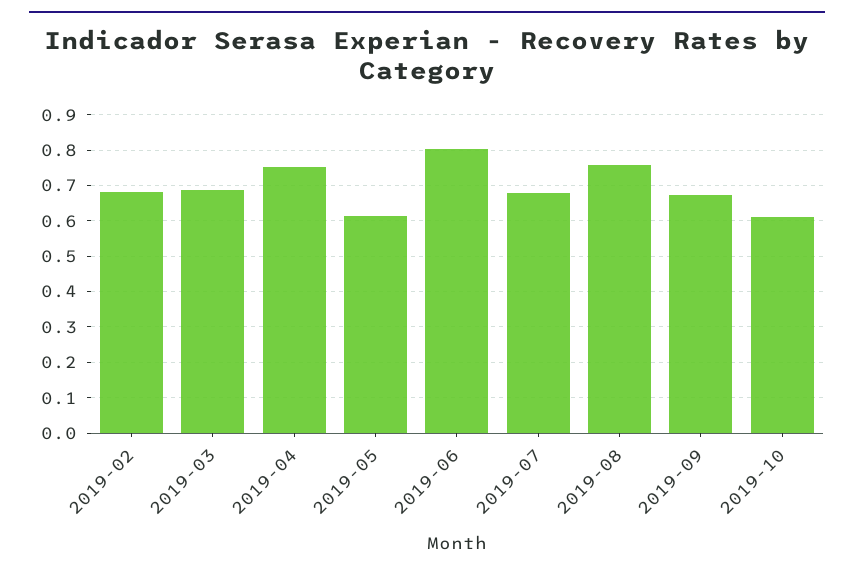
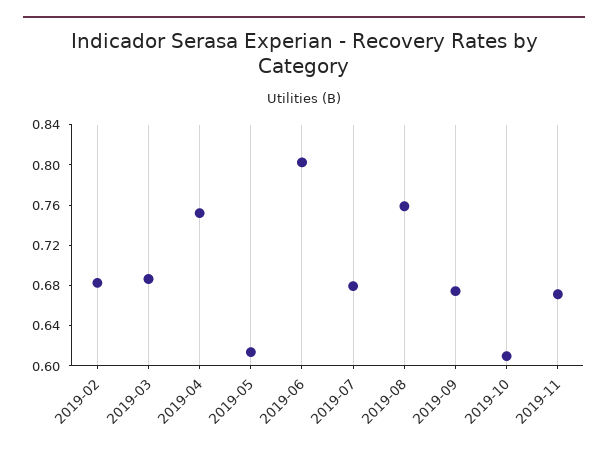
2019-11: none -> 0.67

